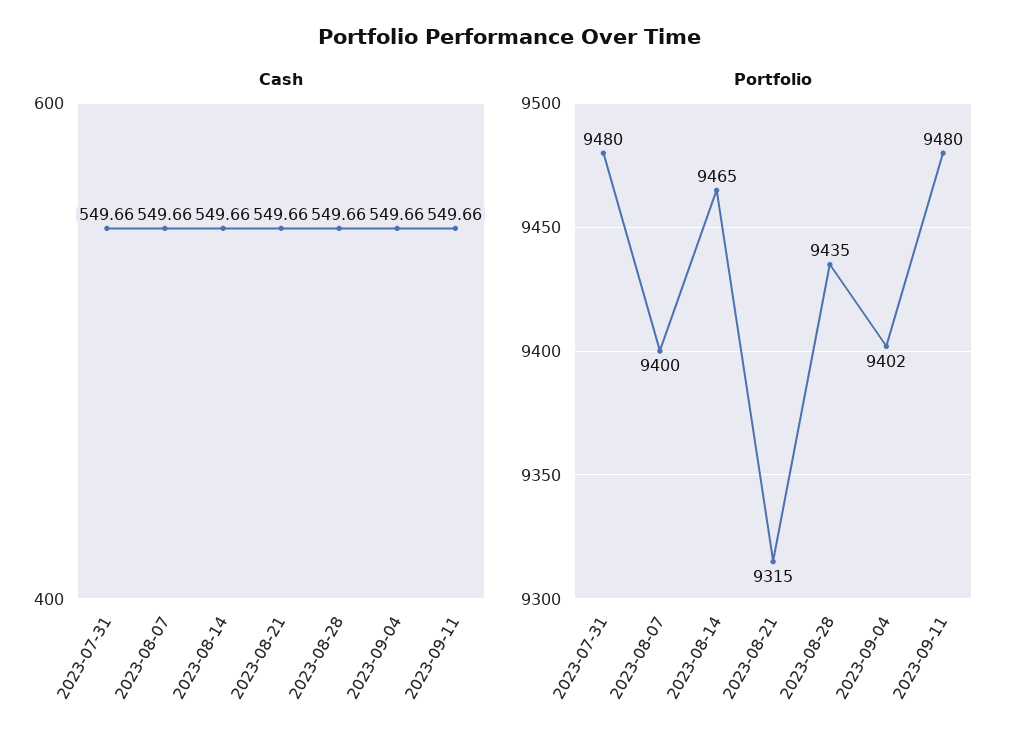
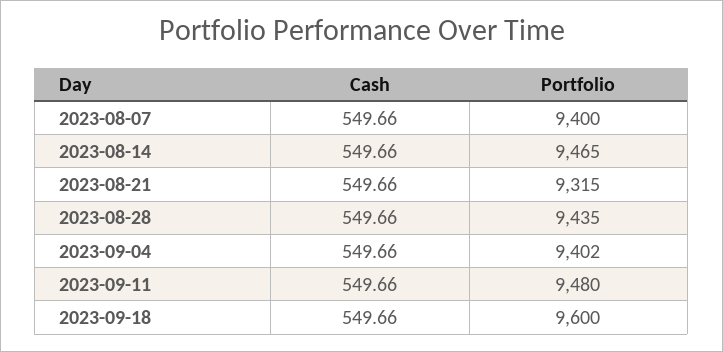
Cash, 2023-07-31: 549.66 -> none
Portfolio, 2023-07-31: 9480 -> none
Cash, 2023-09-18: none -> 549.66
Portfolio, 2023-09-18: none -> 9600

